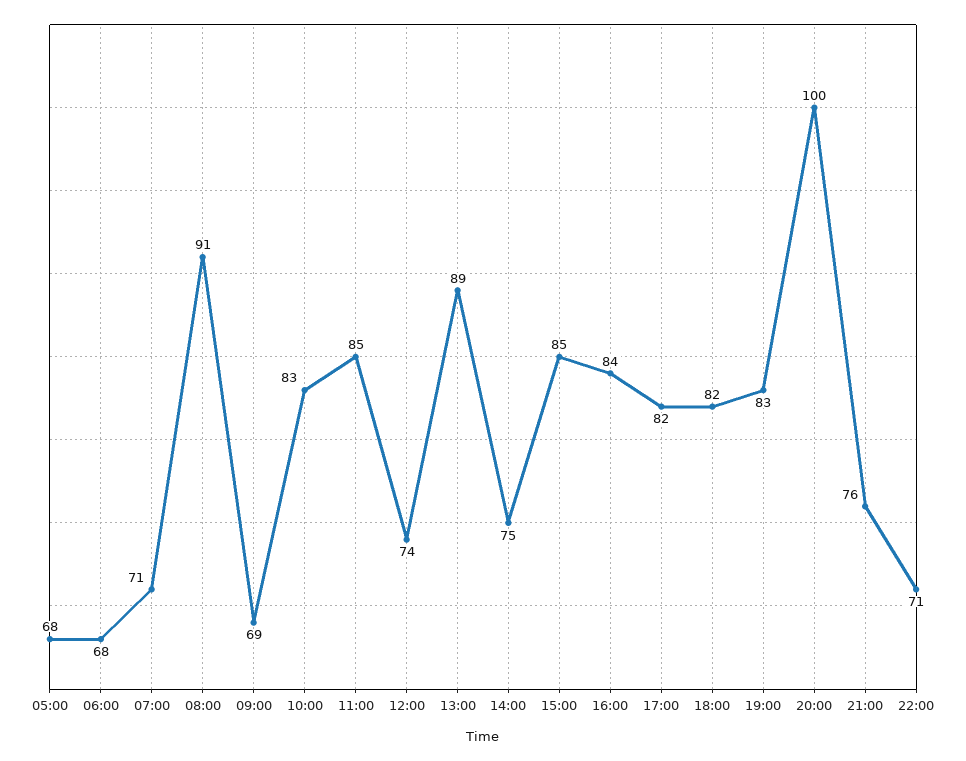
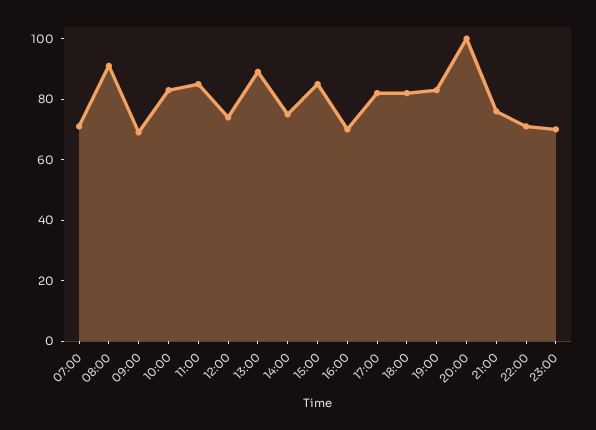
05:00: 68 -> none
06:00: 68 -> none
16:00: 84 -> 70
23:00: none -> 70

